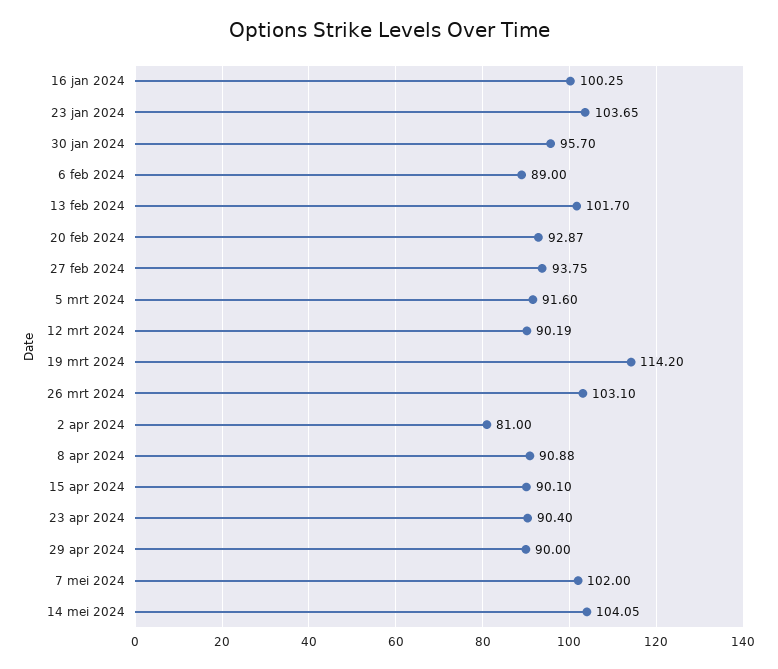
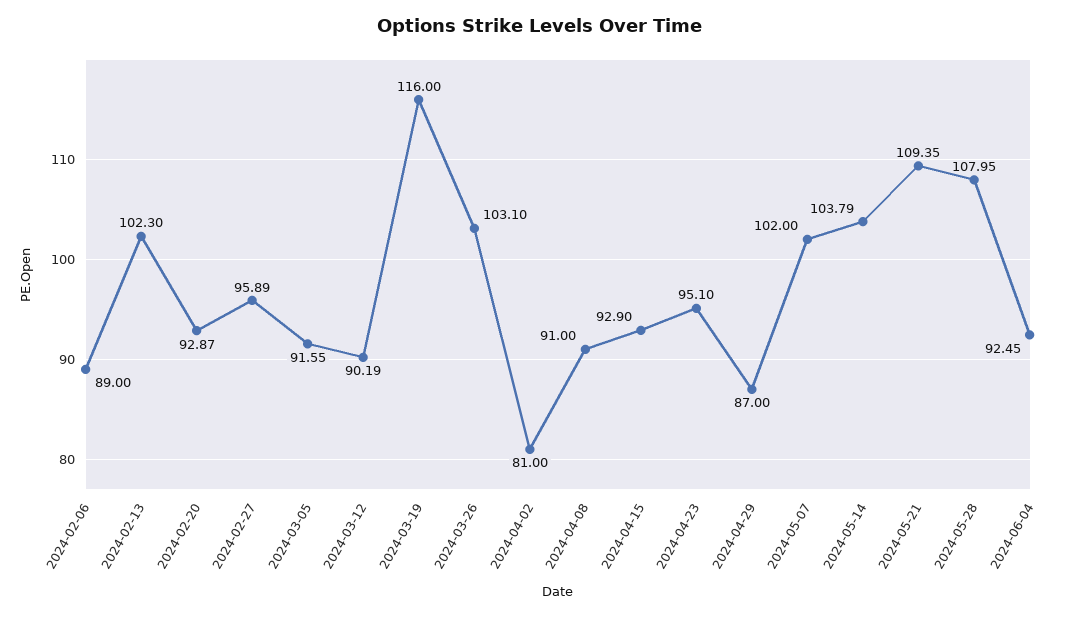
16 jan 2024: 100.25 -> none
23 jan 2024: 103.65 -> none
30 jan 2024: 95.7 -> none
13 feb 2024: 101.7 -> 102.3
27 feb 2024: 93.75 -> 95.89
5 mrt 2024: 91.6 -> 91.55
19 mrt 2024: 114.2 -> 116
8 apr 2024: 90.88 -> 91
15 apr 2024: 90.1 -> 92.9
23 apr 2024: 90.4 -> 95.1
29 apr 2024: 90 -> 87
14 mei 2024: 104.05 -> 103.79
2024-05-21: none -> 109.35
2024-05-28: none -> 107.95
2024-06-04: none -> 92.45

